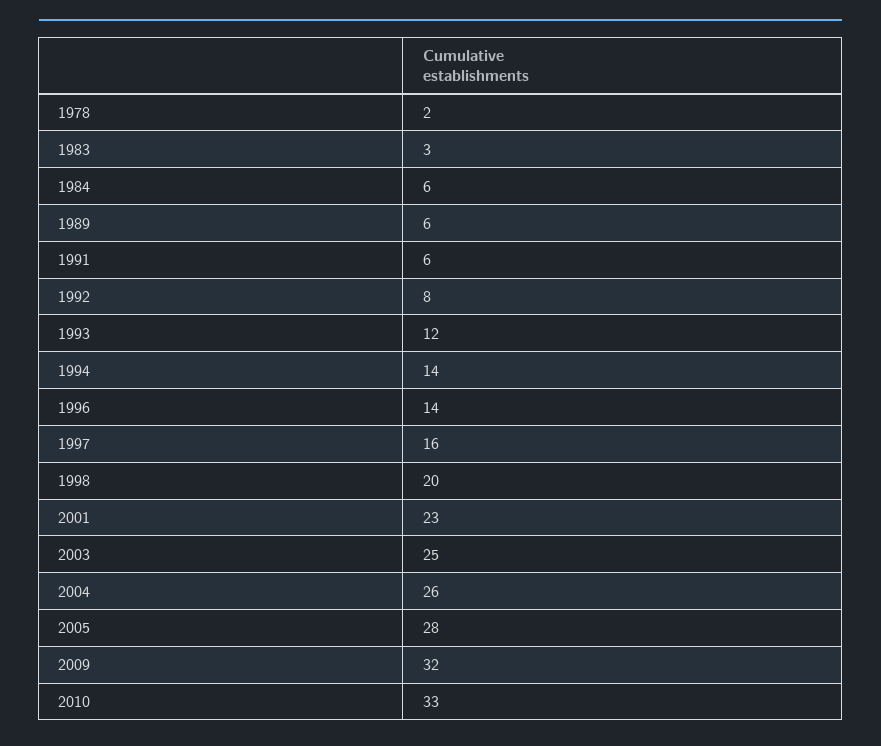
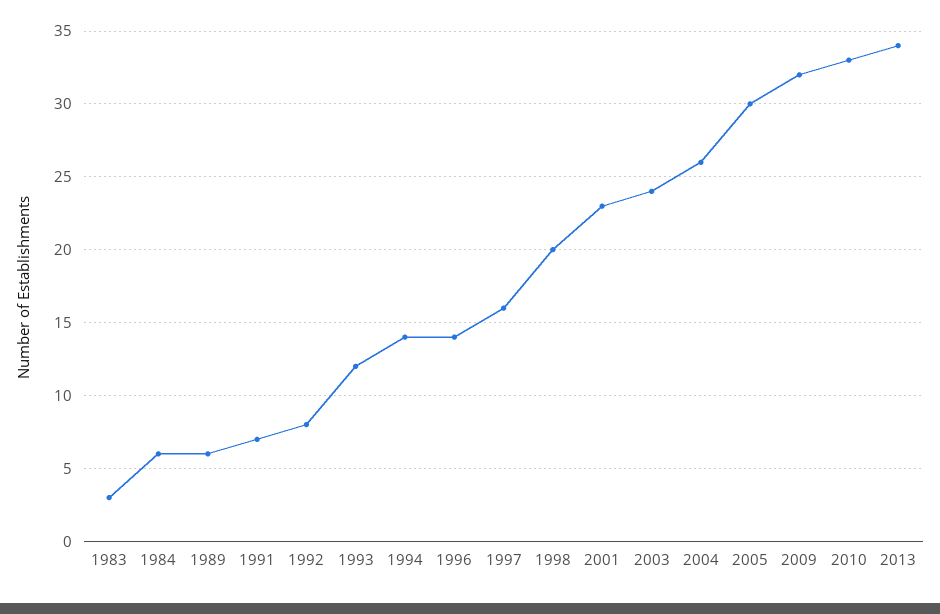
1978: 2 -> none
1991: 6 -> 7
2003: 25 -> 24
2005: 28 -> 30
2013: none -> 34

